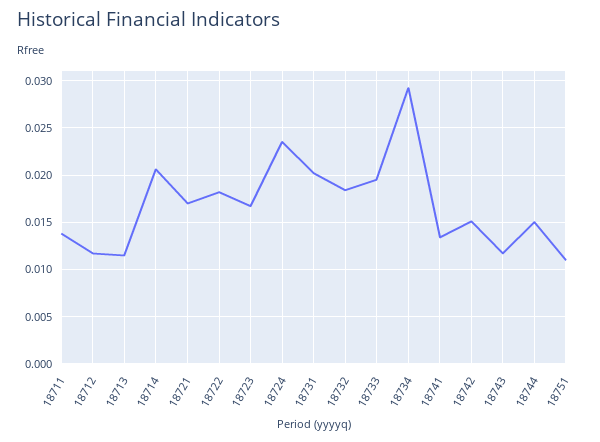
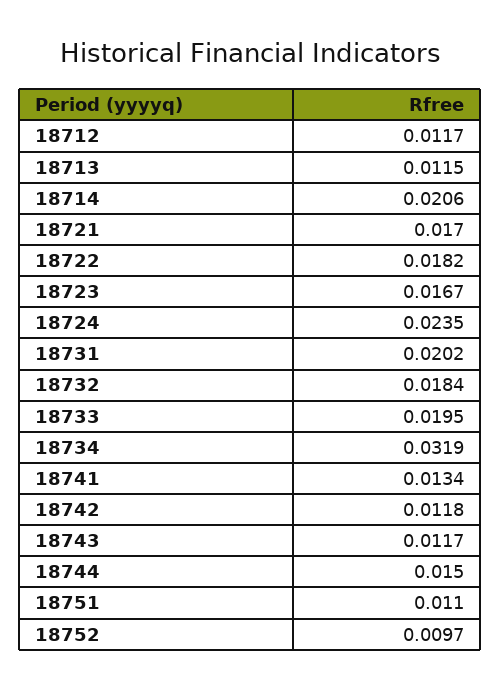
18711: 0.014 -> none
18734: 0.029 -> 0.0319
18742: 0.015 -> 0.0118
18752: none -> 0.0097

